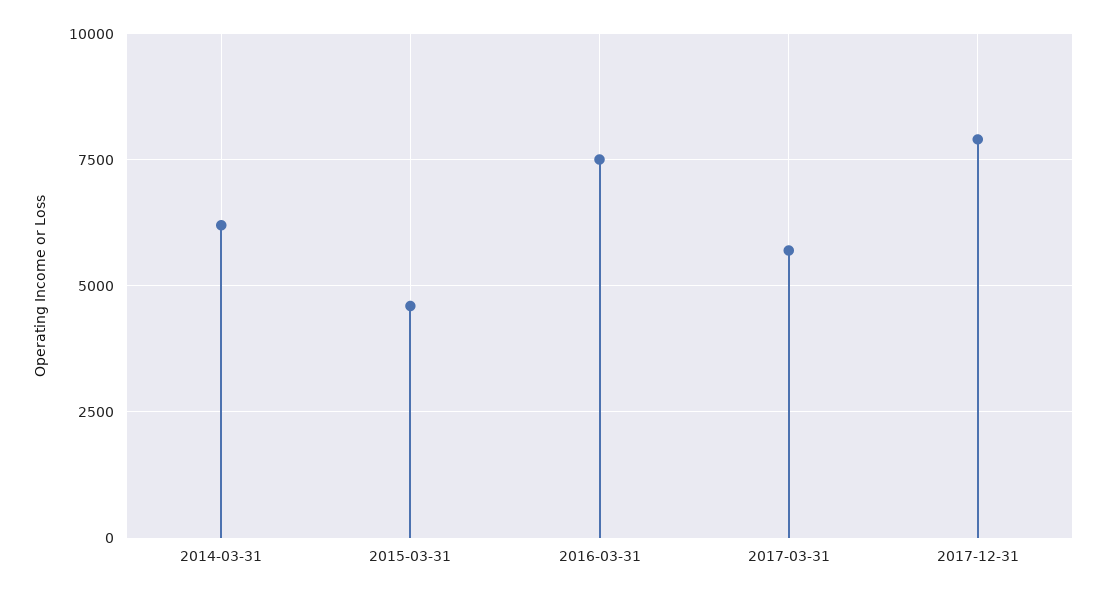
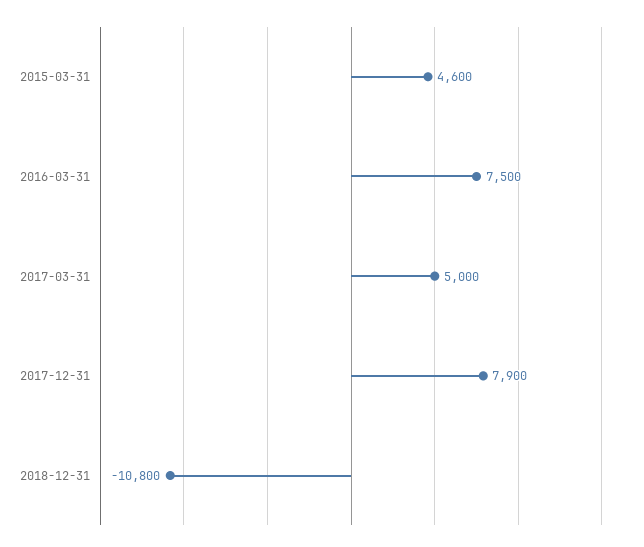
2014-03-31: 6250 -> none
2017-03-31: 5750 -> 5000
2018-12-31: none -> -10800

